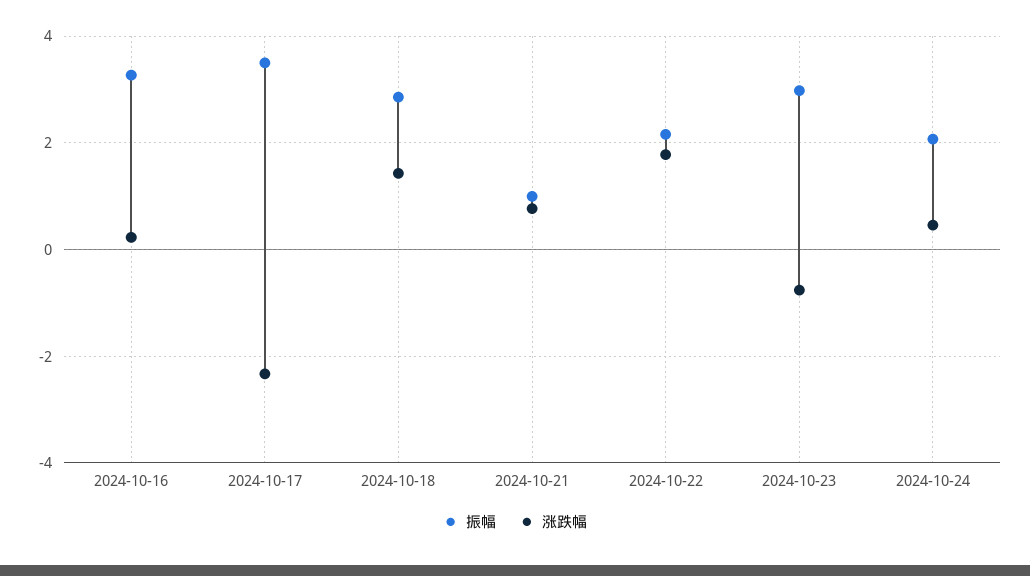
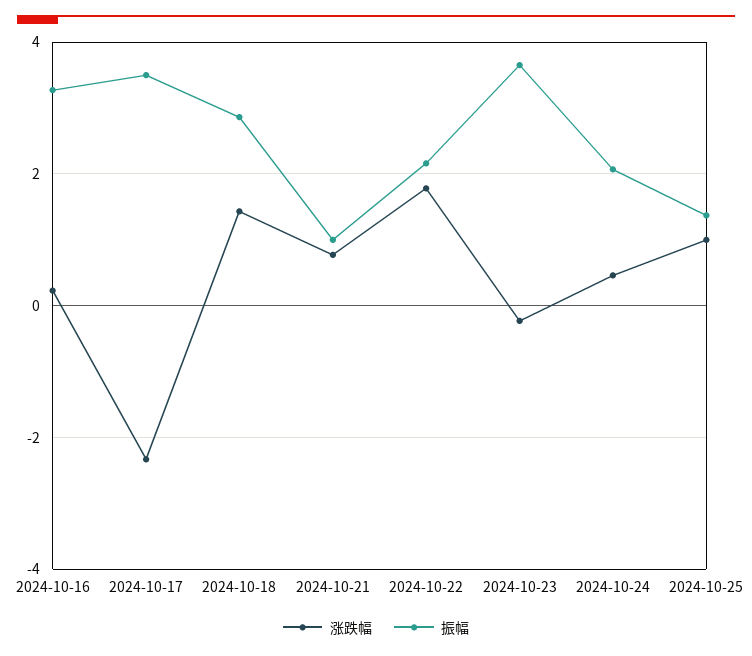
振幅, 2024-10-23: 3 -> 3.6
涨跌幅, 2024-10-23: -0.8 -> -0.2
涨跌幅, 2024-10-25: none -> 1
振幅, 2024-10-25: none -> 1.4

